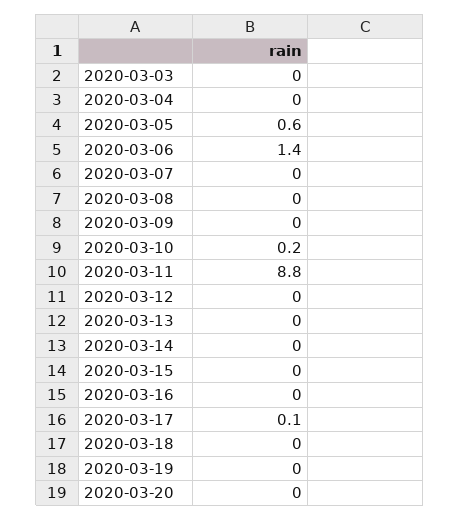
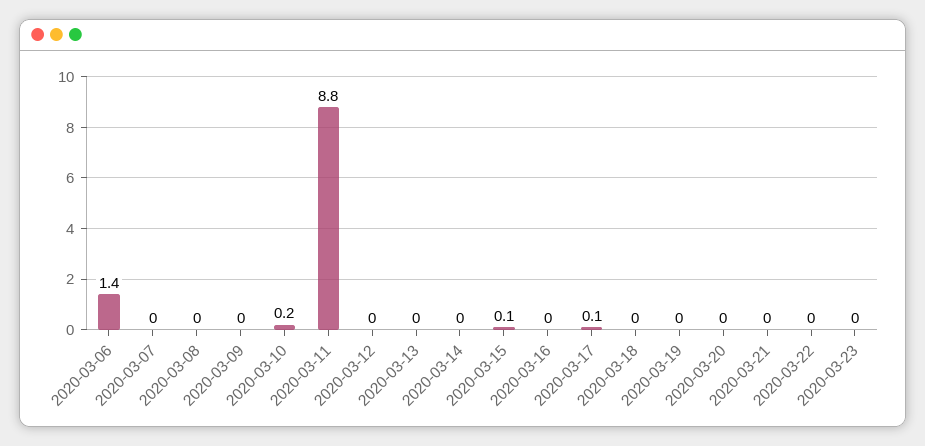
2020-03-03: 0 -> none
2020-03-04: 0 -> none
2020-03-05: 0.6 -> none
2020-03-15: 0 -> 0.1
2020-03-21: none -> 0
2020-03-22: none -> 0
2020-03-23: none -> 0

